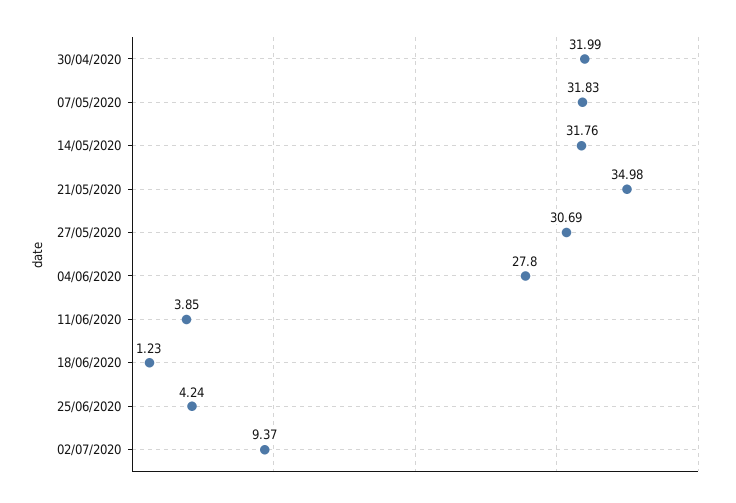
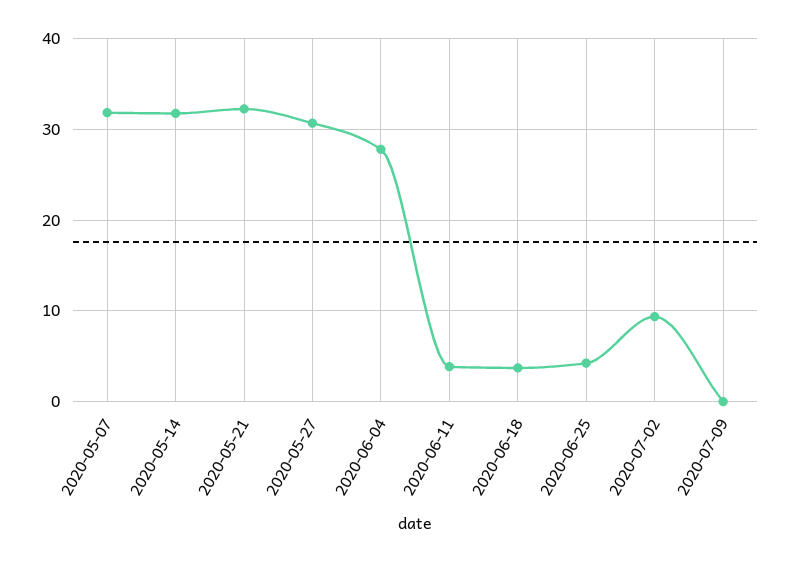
30/04/2020: 31.99 -> none
21/05/2020: 34.98 -> 32
18/06/2020: 1.23 -> 4
2020-07-09: none -> 0

